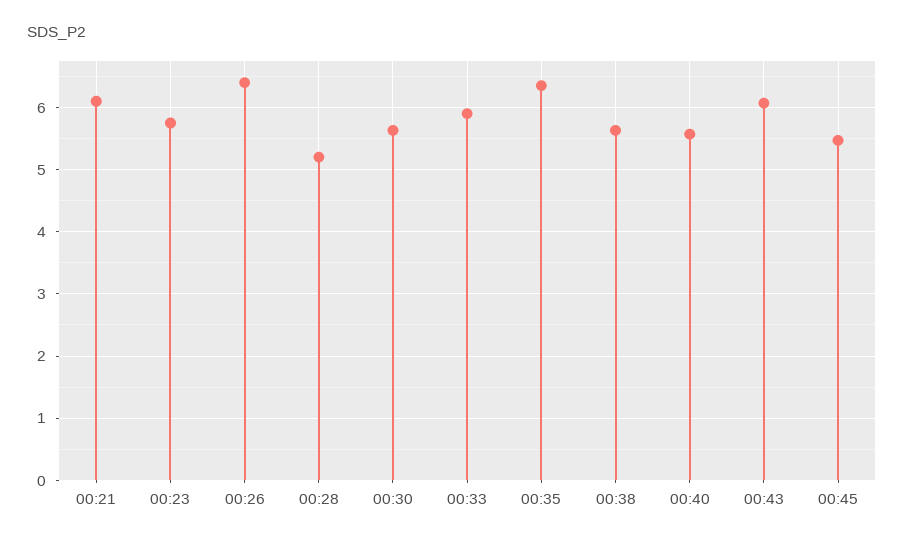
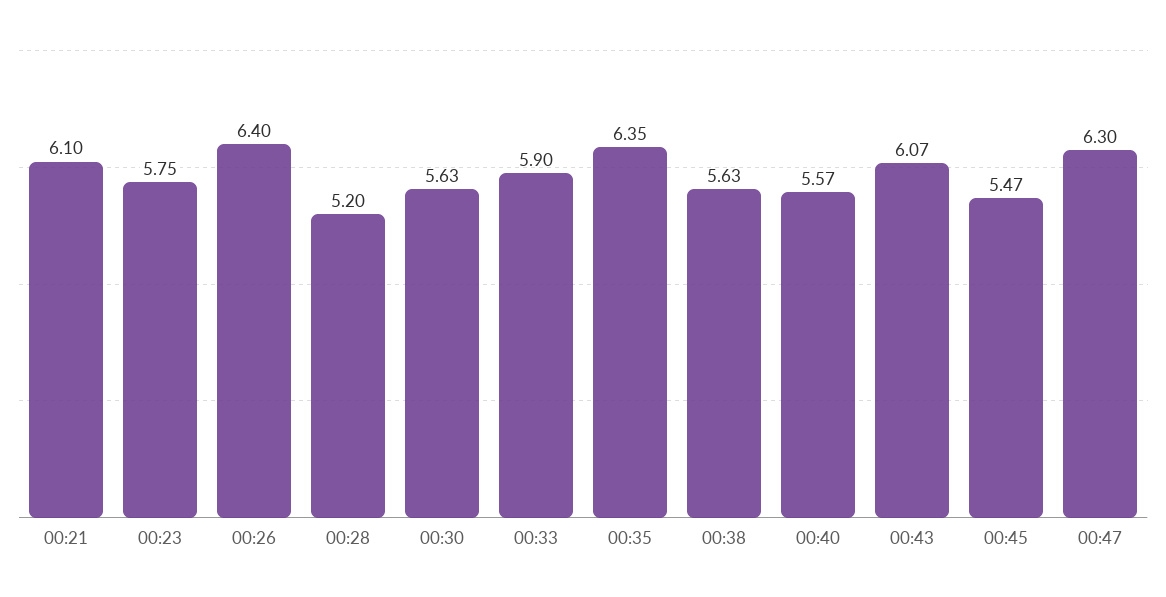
00:47: none -> 6.3

